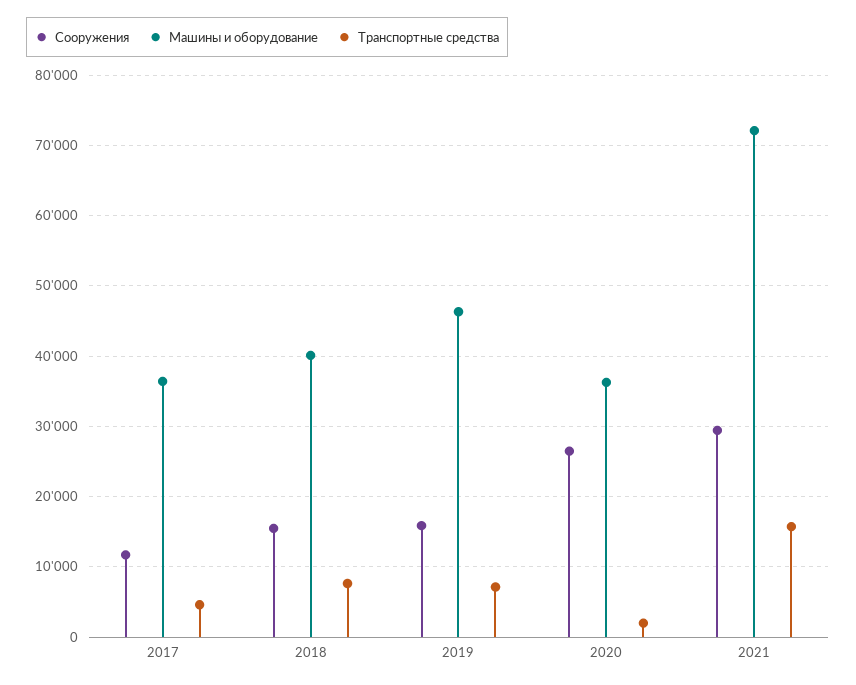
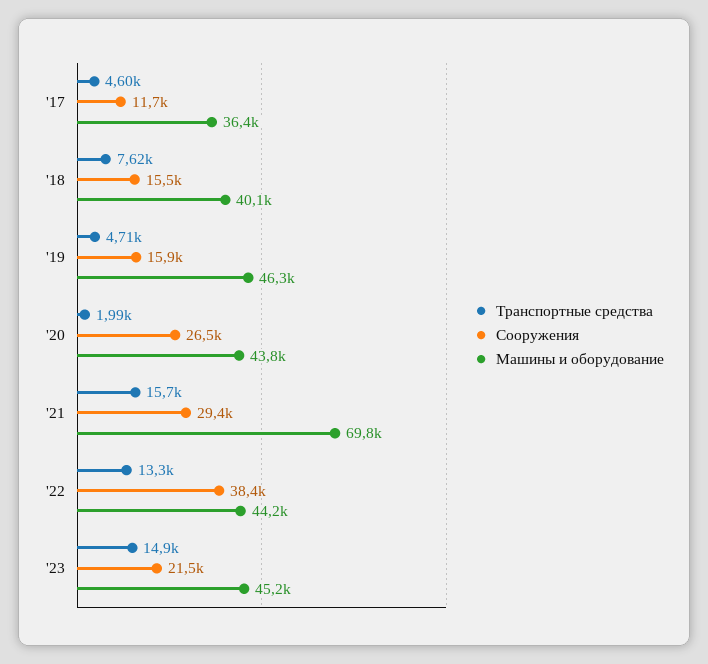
Транспортные средства, 2019: 7000 -> 4710
Машины и оборудование, 2020: 36000 -> 43800
Машины и оборудование, 2021: 72000 -> 69800
Транспортные средства, '22: none -> 13300
Сооружения, '22: none -> 38400
Машины и оборудование, '22: none -> 44200
Транспортные средства, '23: none -> 14900
Сооружения, '23: none -> 21500
Машины и оборудование, '23: none -> 45200

